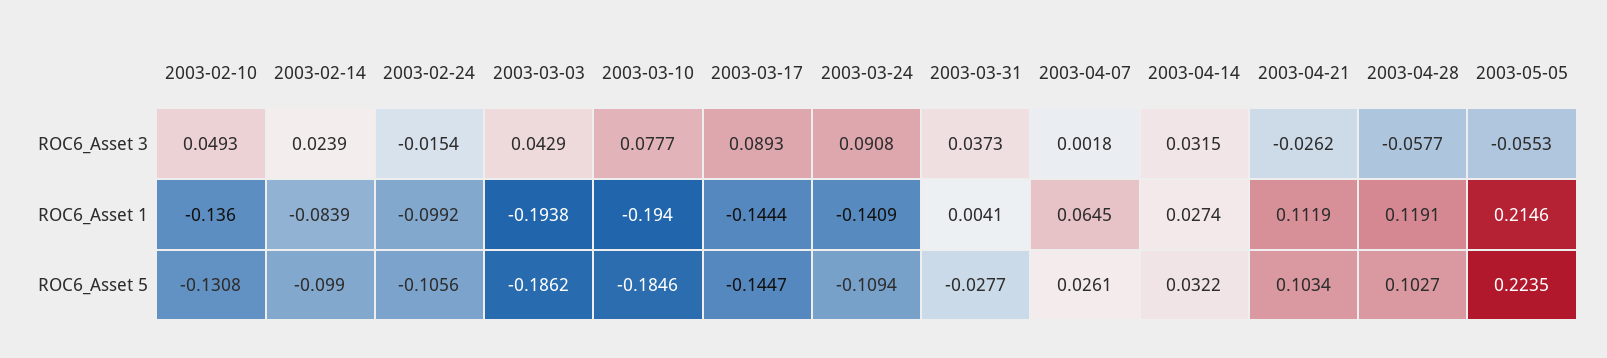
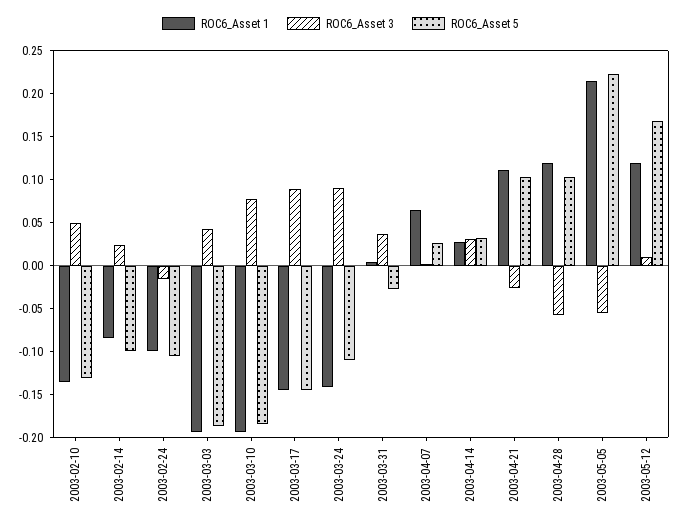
ROC6_Asset 1, 2003-05-12: none -> 0.12
ROC6_Asset 3, 2003-05-12: none -> 0.01
ROC6_Asset 5, 2003-05-12: none -> 0.17

